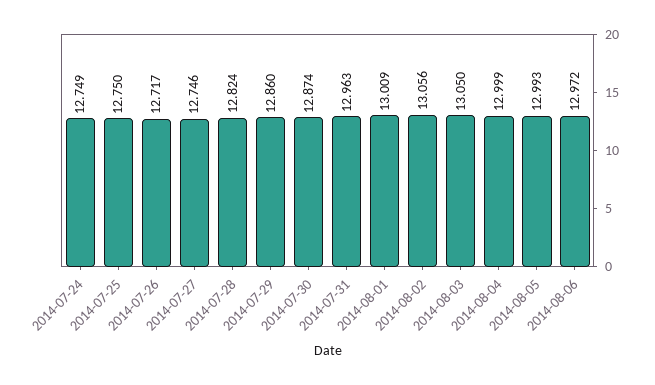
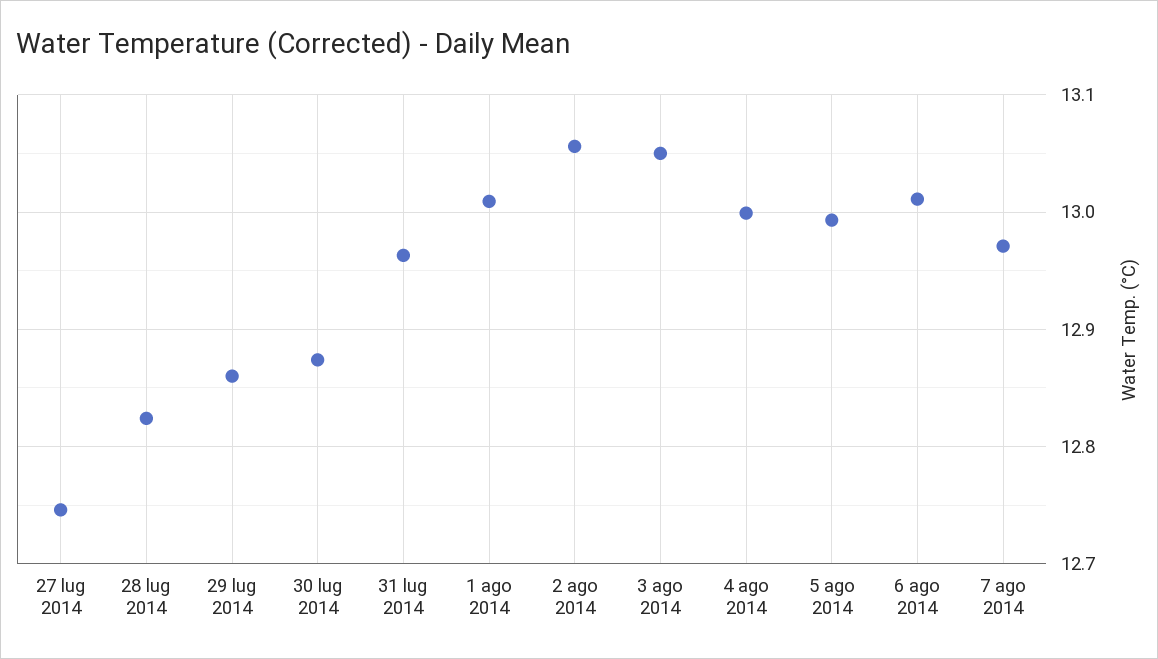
2014-07-24: 12.749 -> none
2014-07-25: 12.75 -> none
2014-07-26: 12.717 -> none
2014-08-06: 12.972 -> 13.01
7 ago 2014: none -> 12.97

